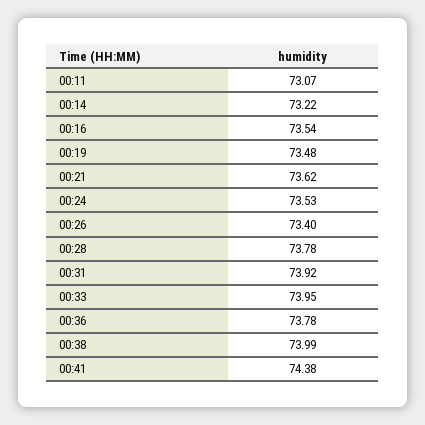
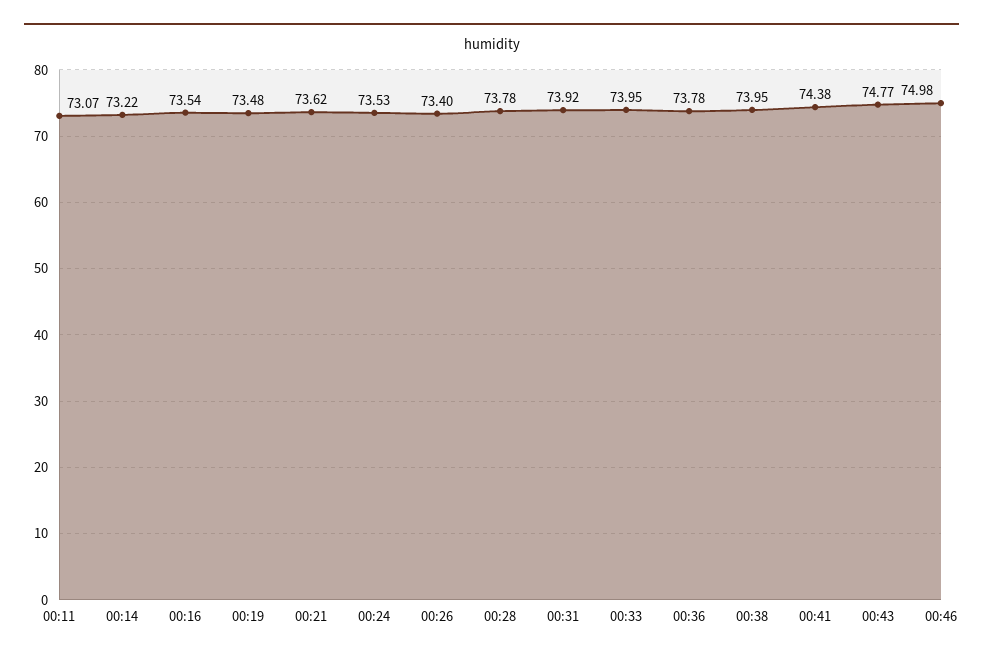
00:38: 73.99 -> 73.95
00:43: none -> 74.77
00:46: none -> 74.98

